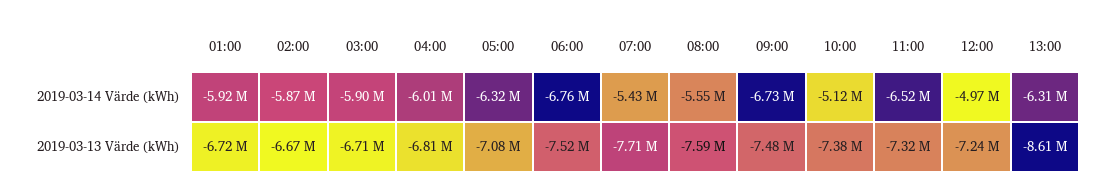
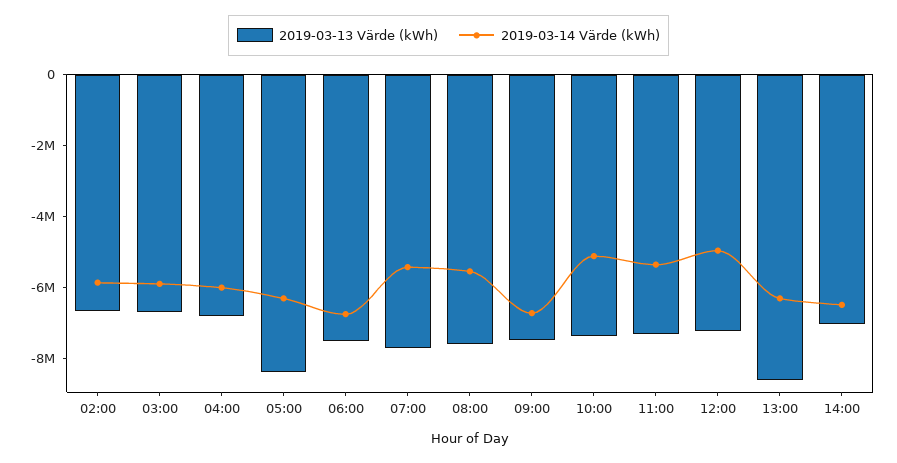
2019-03-14 Värde (kWh), 01:00: -5920000 -> none
2019-03-14 Värde (kWh), 11:00: -6520000 -> -5500000
2019-03-13 Värde (kWh), 01:00: -6720000 -> none
2019-03-13 Värde (kWh), 05:00: -7080000 -> -8500000
2019-03-13 Värde (kWh), 14:00: none -> -7000000
2019-03-14 Värde (kWh), 14:00: none -> -6500000

